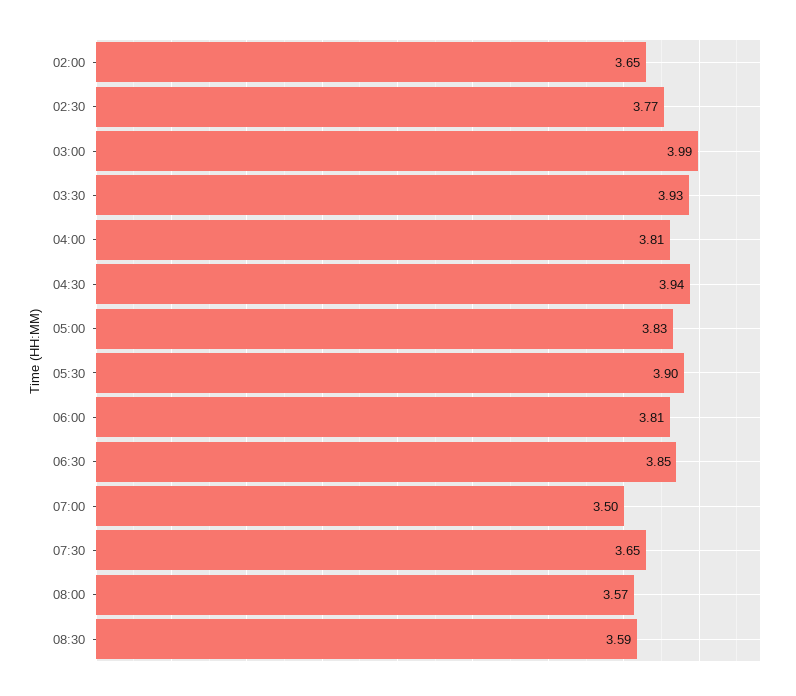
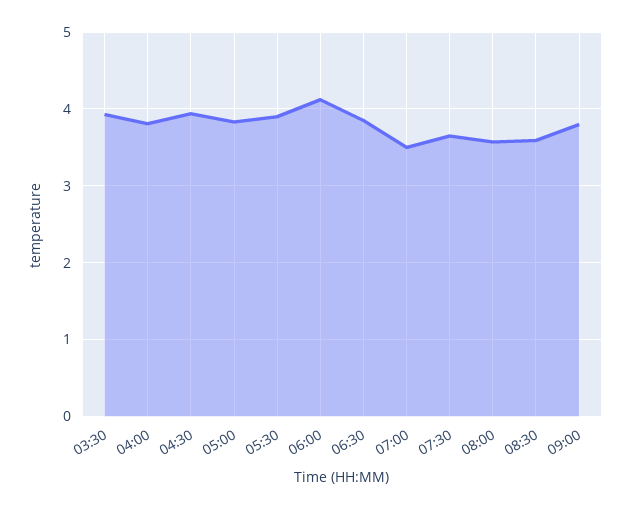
02:00: 3.65 -> none
02:30: 3.77 -> none
03:00: 3.99 -> none
06:00: 3.81 -> 4.1
09:00: none -> 3.8

